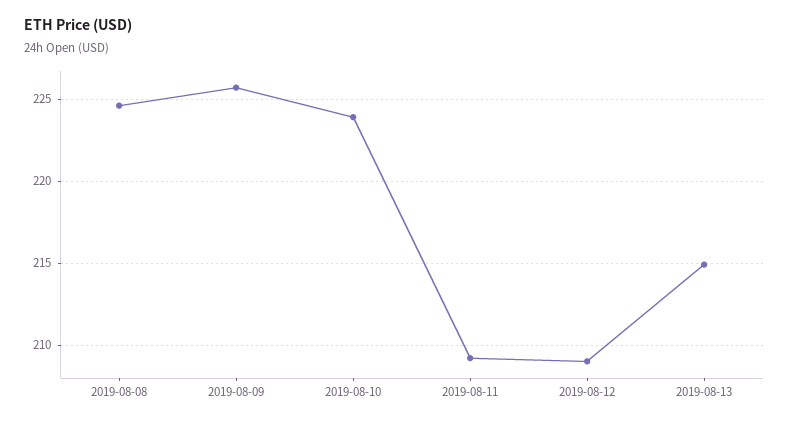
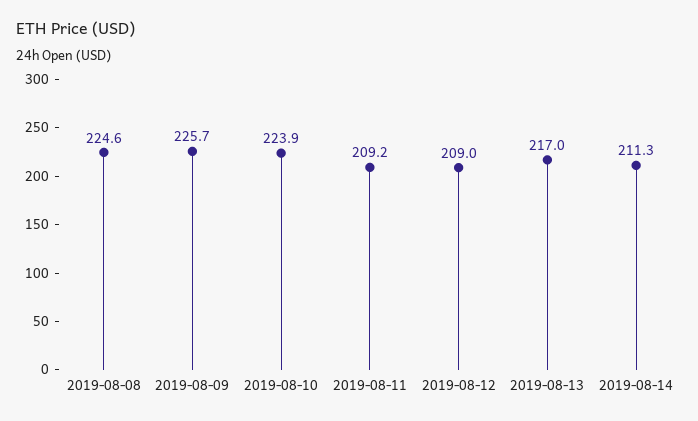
2019-08-13: 215 -> 217
2019-08-14: none -> 211.3

